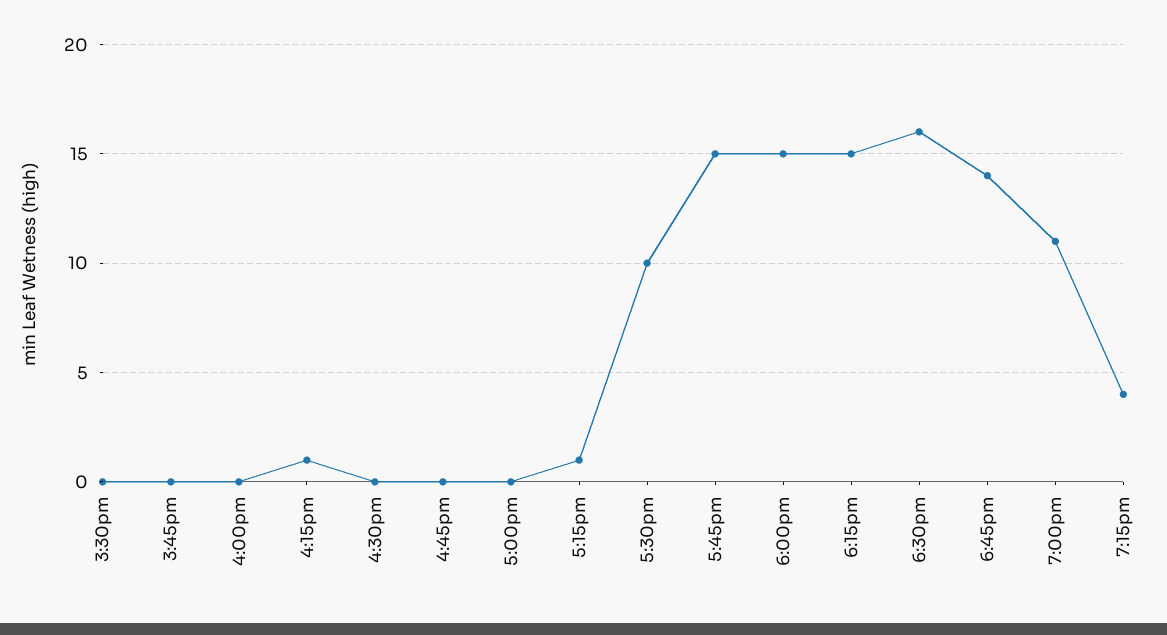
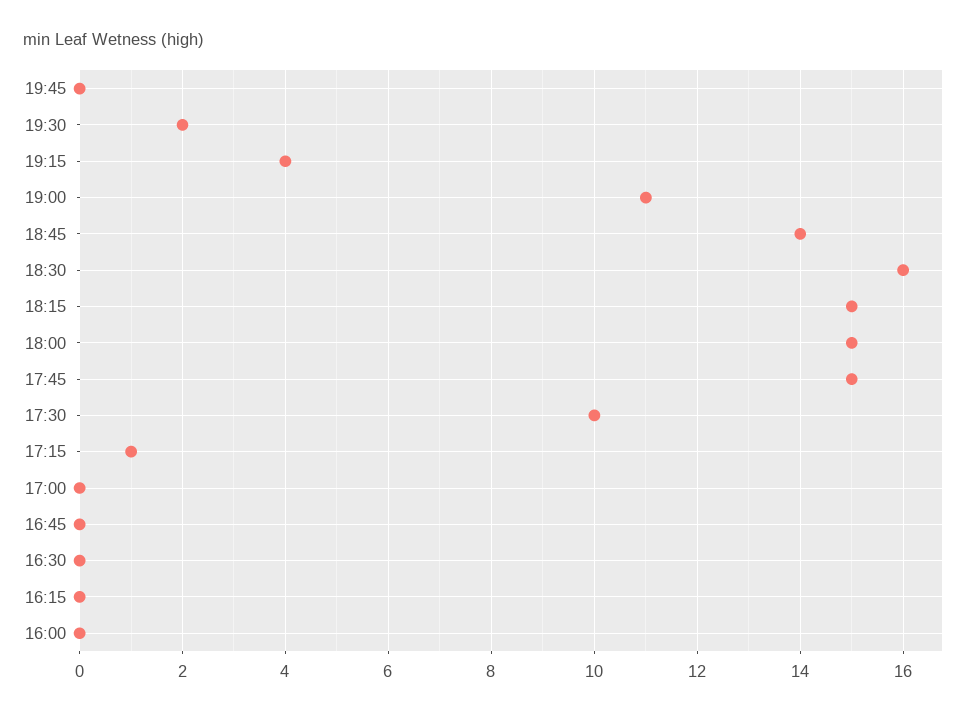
3:30pm: 0 -> none
3:45pm: 0 -> none
4:15pm: 1 -> 0
19:45: none -> 0
19:30: none -> 2

